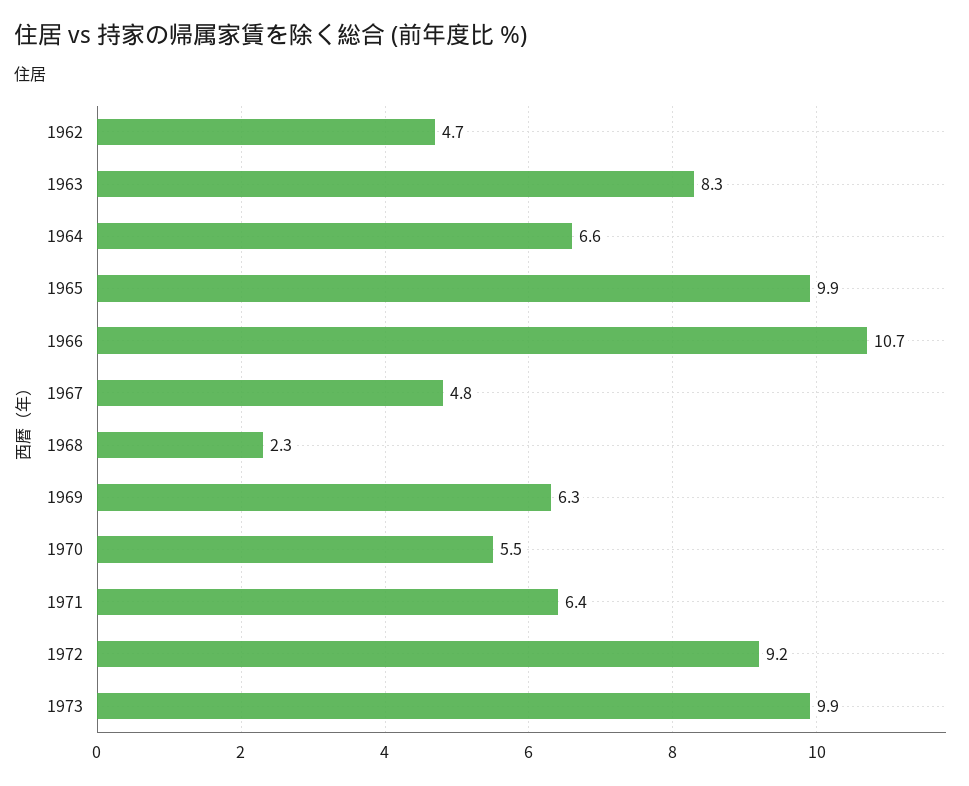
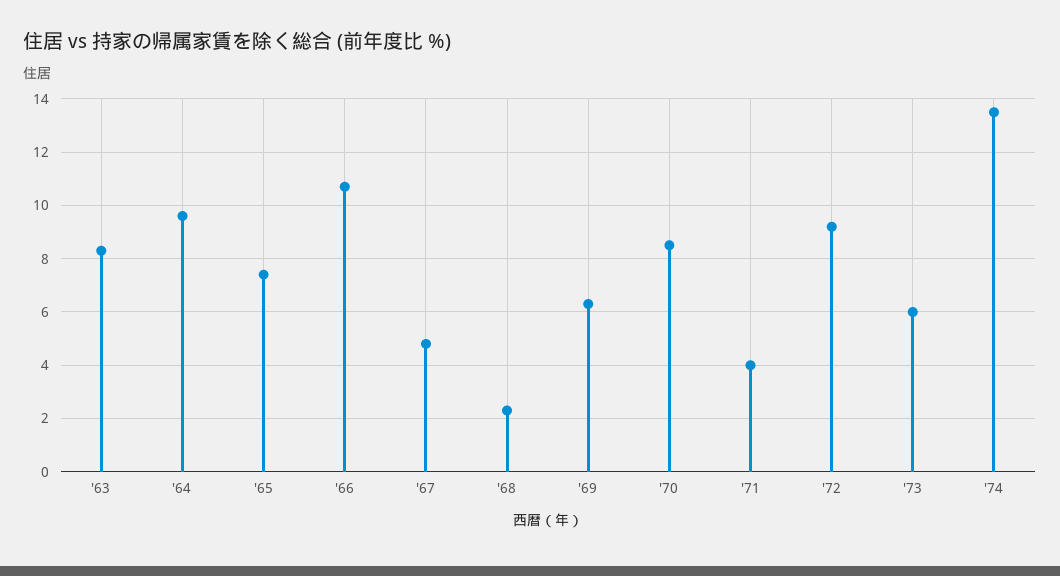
1962: 4.7 -> none
1964: 6.6 -> 9.5
1965: 9.9 -> 7.5
1970: 5.5 -> 8.5
1971: 6.4 -> 4
1973: 9.9 -> 6
'74: none -> 13.5

